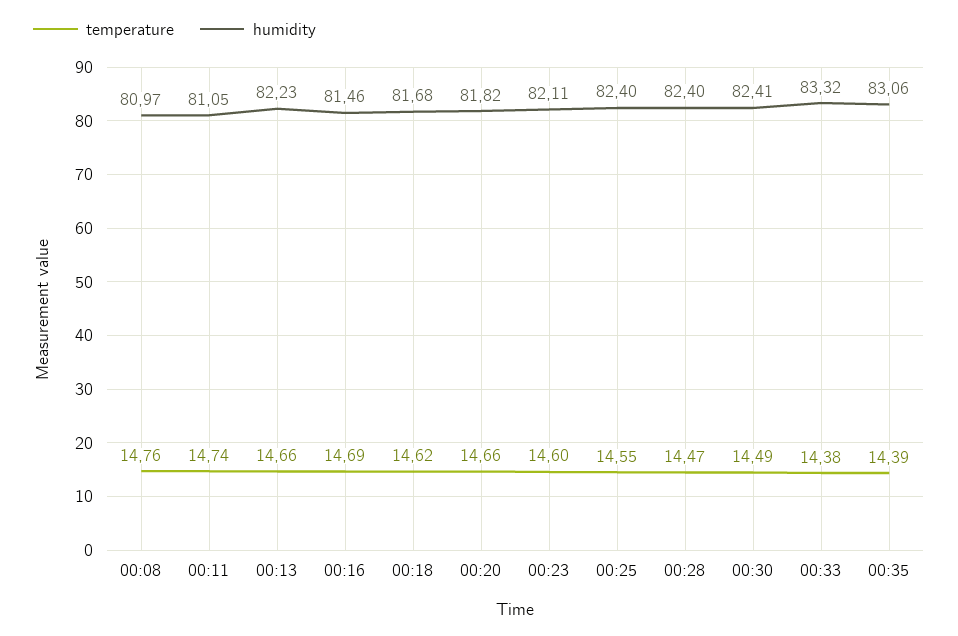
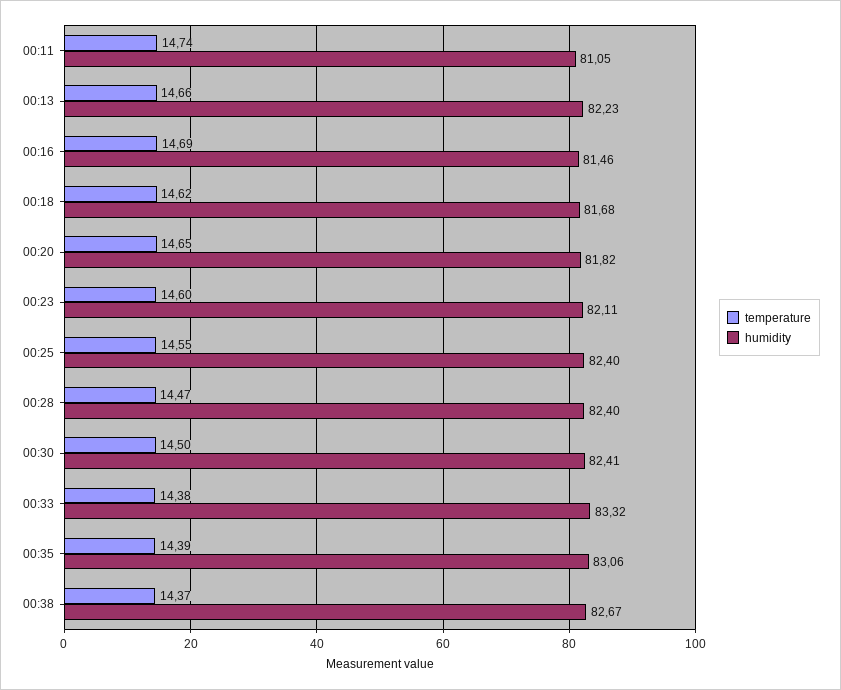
temperature, 00:08: 14.76 -> none
humidity, 00:08: 80.97 -> none
temperature, 00:20: 14.66 -> 14.65
temperature, 00:30: 14.49 -> 14.5
temperature, 00:38: none -> 14.37
humidity, 00:38: none -> 82.67

